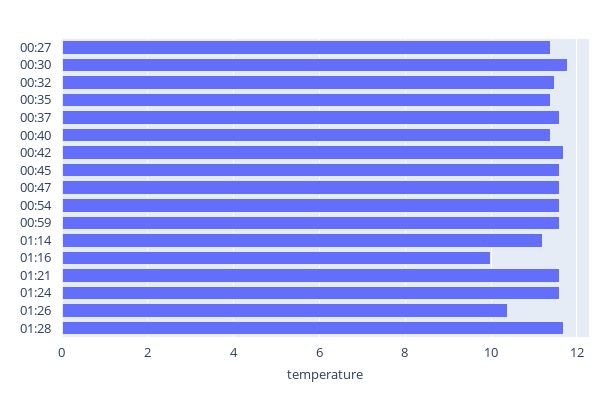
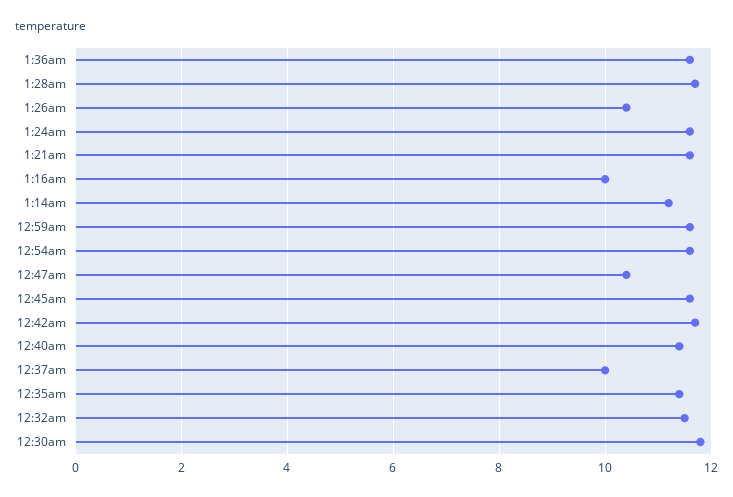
00:27: 11.5 -> none
00:37: 11.5 -> 10
00:47: 11.5 -> 10.5
1:36am: none -> 11.5

